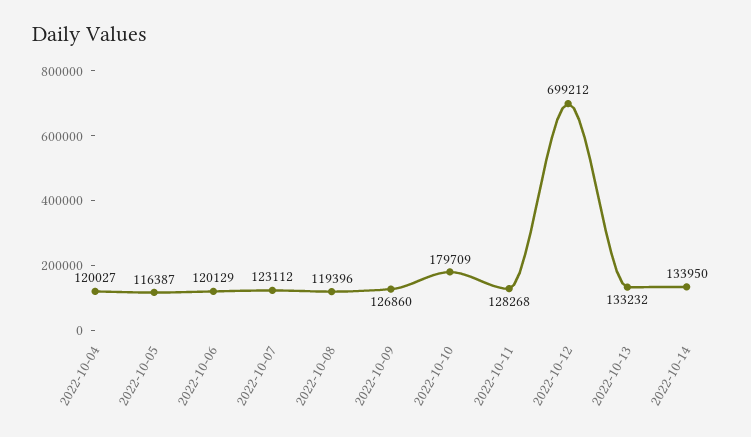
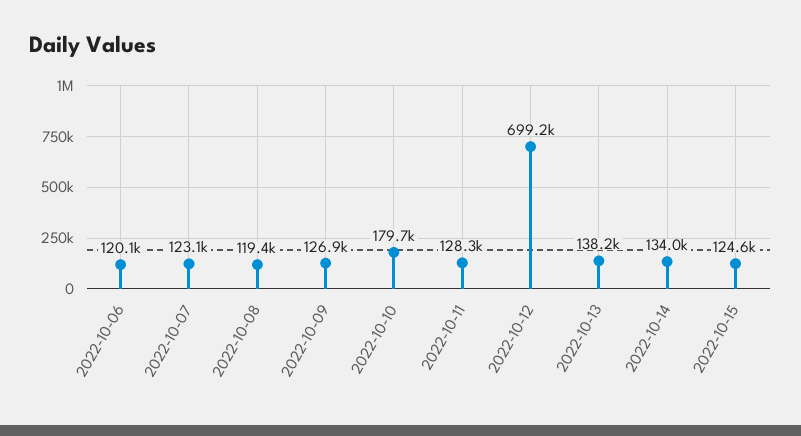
2022-10-04: 120027 -> none
2022-10-05: 116387 -> none
2022-10-13: 133232 -> 138200
2022-10-15: none -> 124600

